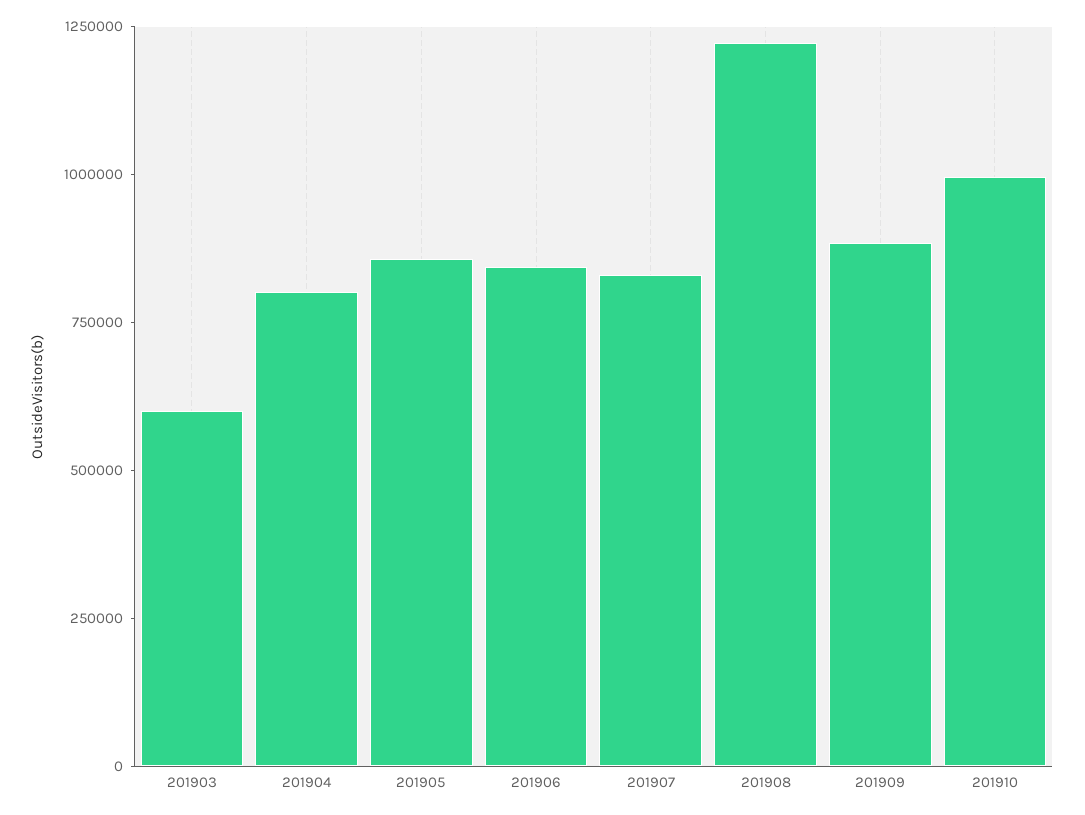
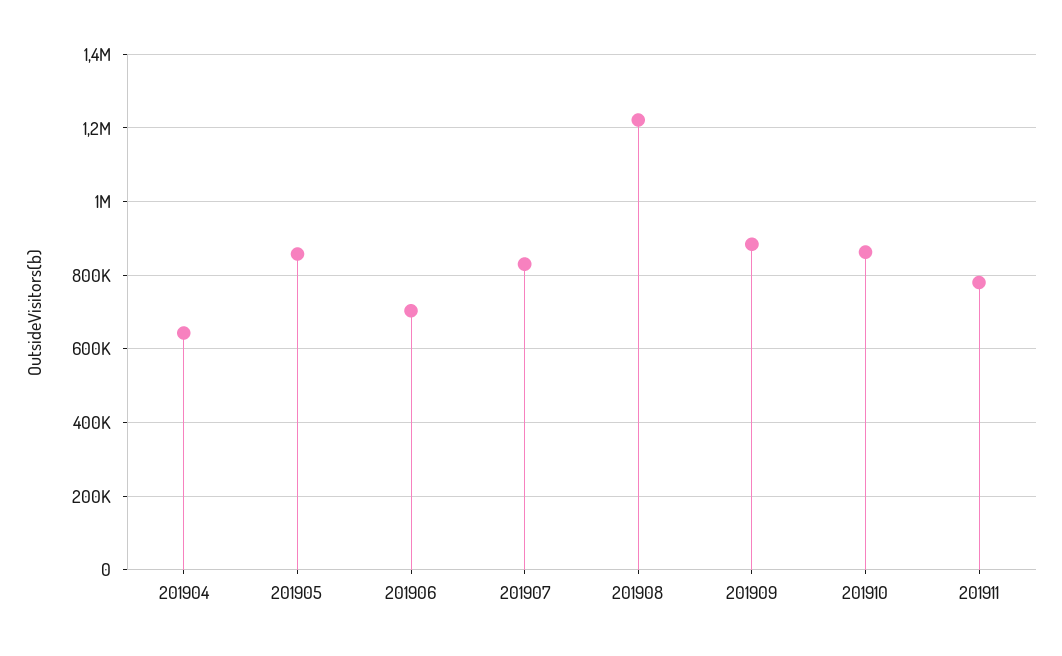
201903: 600000 -> none
201904: 800000 -> 640000
201906: 850000 -> 700000
201910: 1000000 -> 860000
201911: none -> 780000

